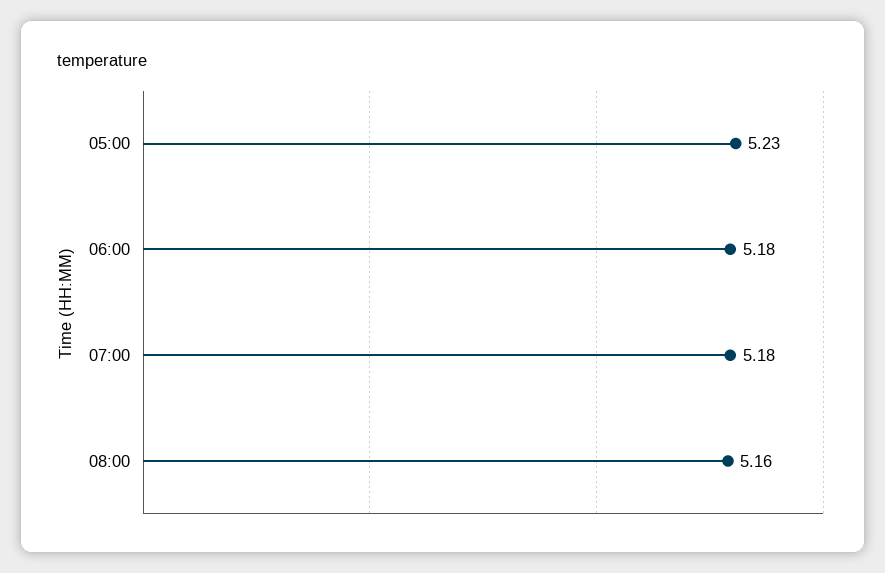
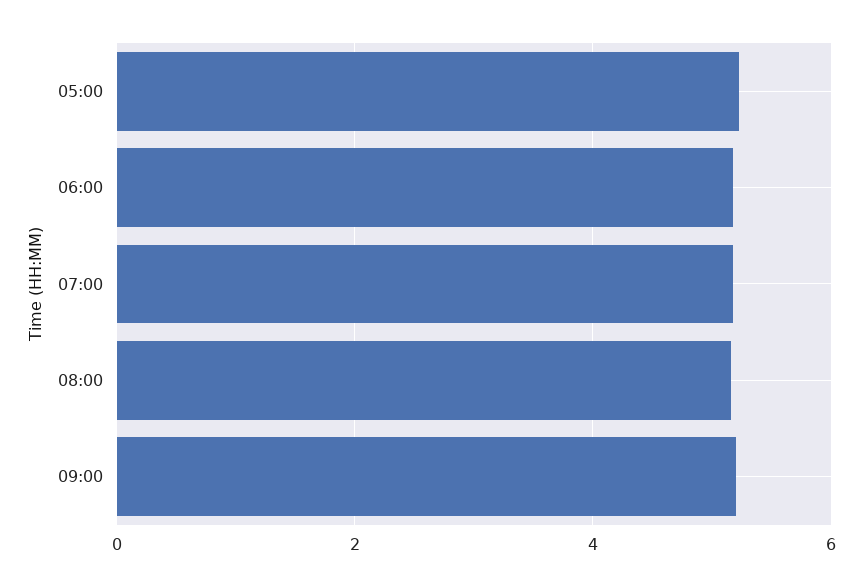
09:00: none -> 5.2

